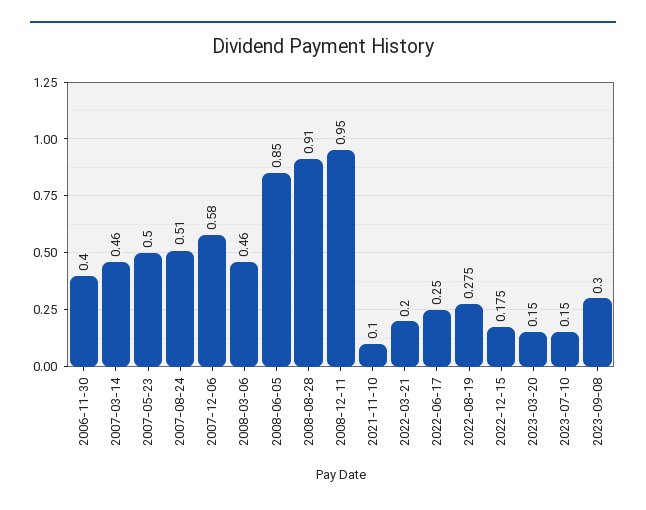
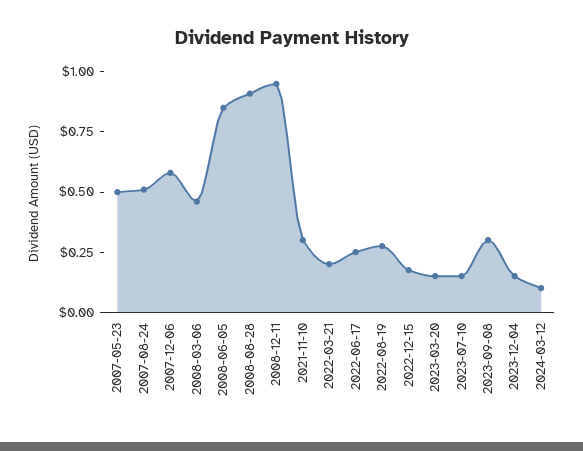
2006-11-30: 0.4 -> none
2007-03-14: 0.46 -> none
2021-11-10: 0.1 -> 0.3
2023-12-04: none -> 0.15
2024-03-12: none -> 0.1

